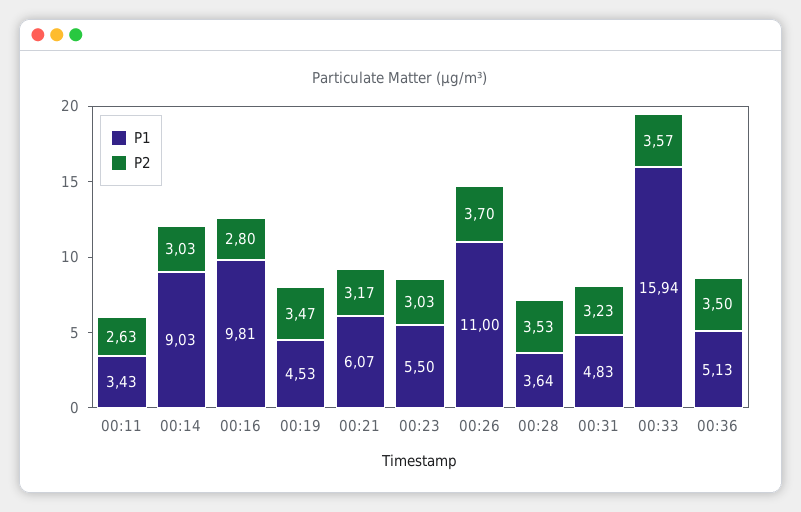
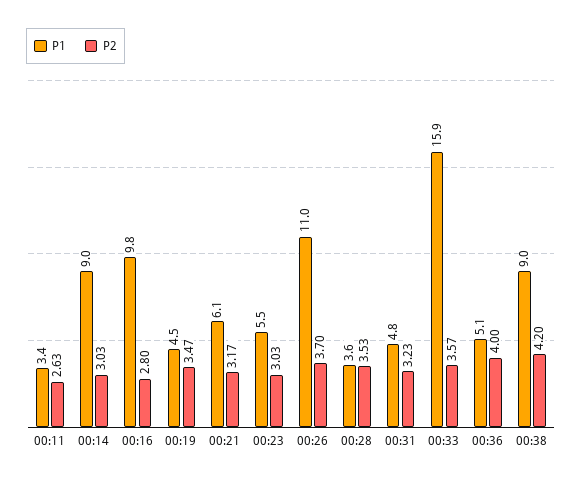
P2, 00:36: 3.5 -> 4
P1, 00:38: none -> 9
P2, 00:38: none -> 4.2

